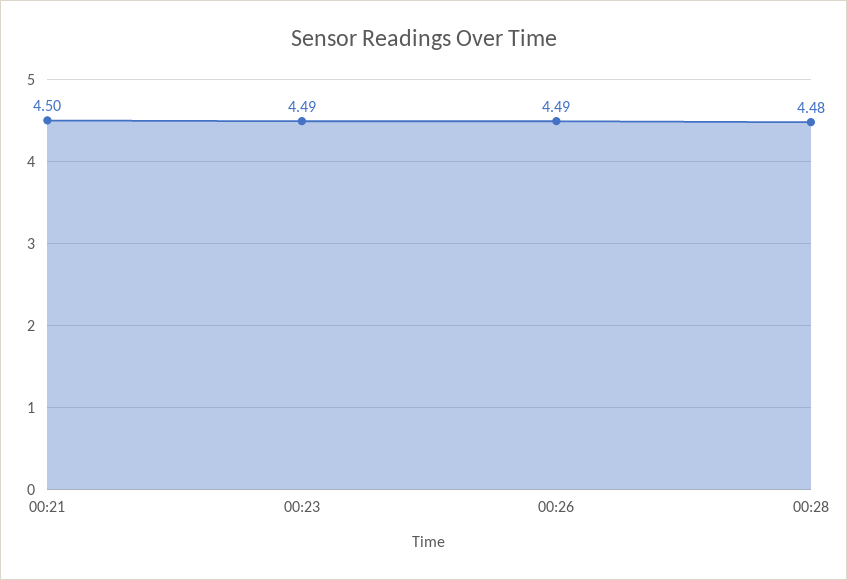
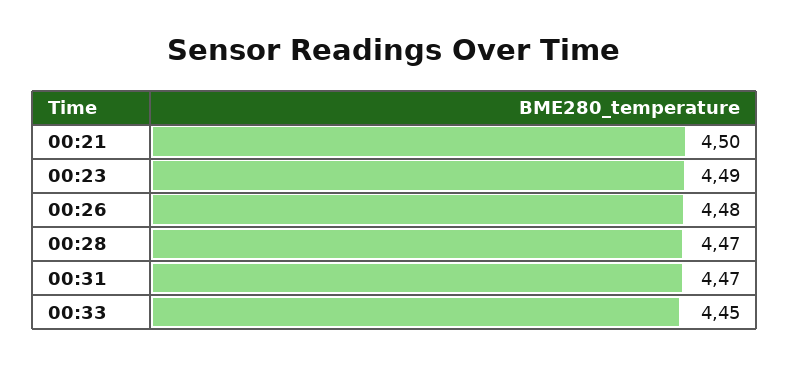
00:26: 4.49 -> 4.48
00:28: 4.48 -> 4.47
00:31: none -> 4.47
00:33: none -> 4.45

